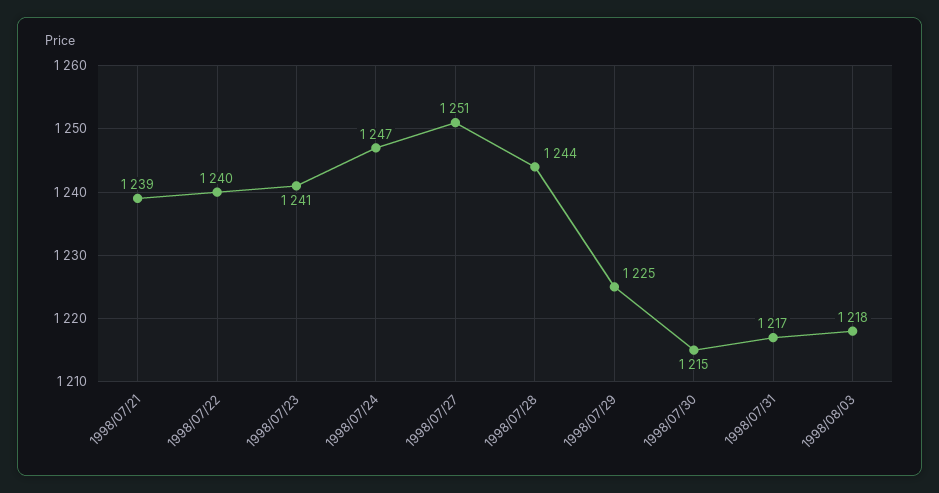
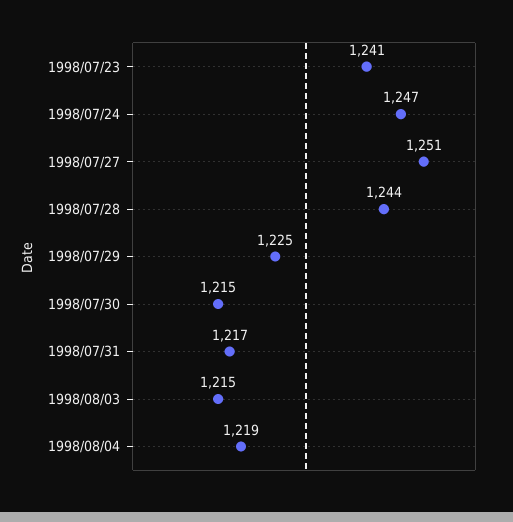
1998/07/21: 1239 -> none
1998/07/22: 1240 -> none
1998/08/03: 1218 -> 1215
1998/08/04: none -> 1219

